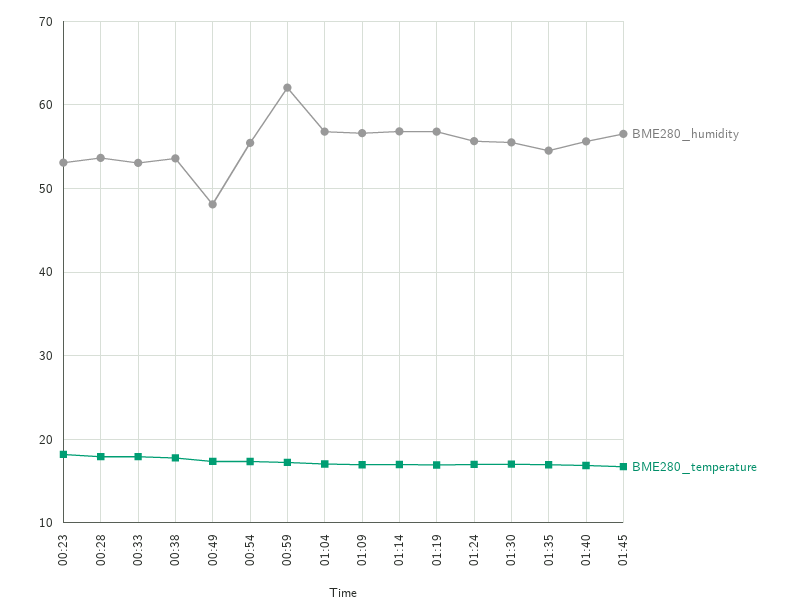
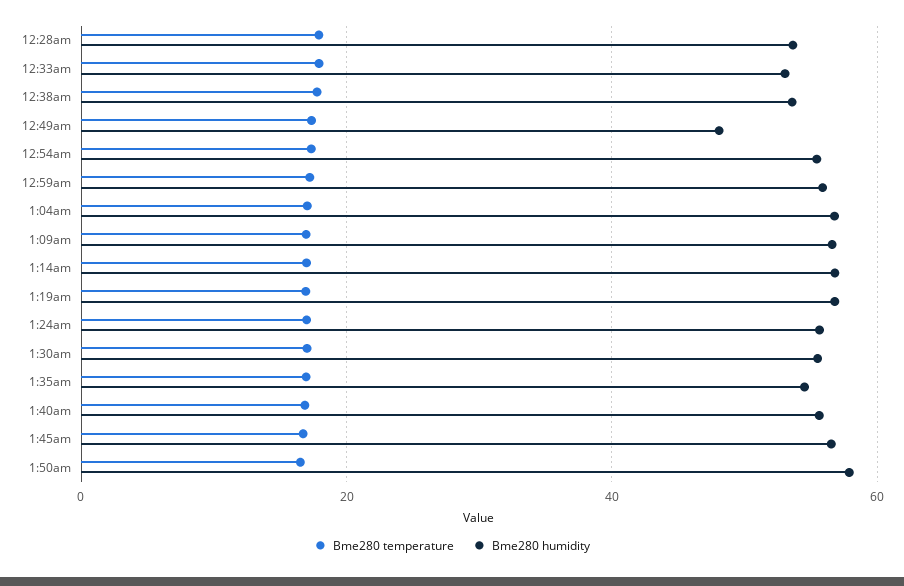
BME280_humidity, 00:23: 53 -> none
BME280_temperature, 00:23: 18 -> none
BME280_humidity, 00:59: 62 -> 56
BME280_temperature, 1:50am: none -> 16
BME280_humidity, 1:50am: none -> 58

